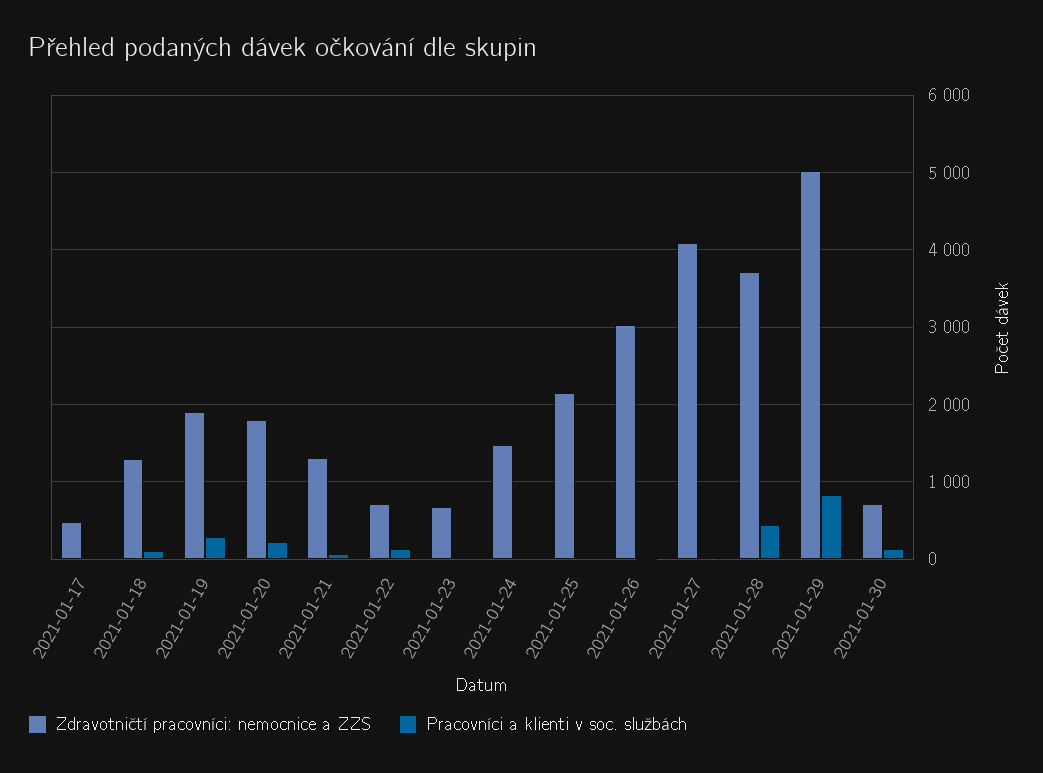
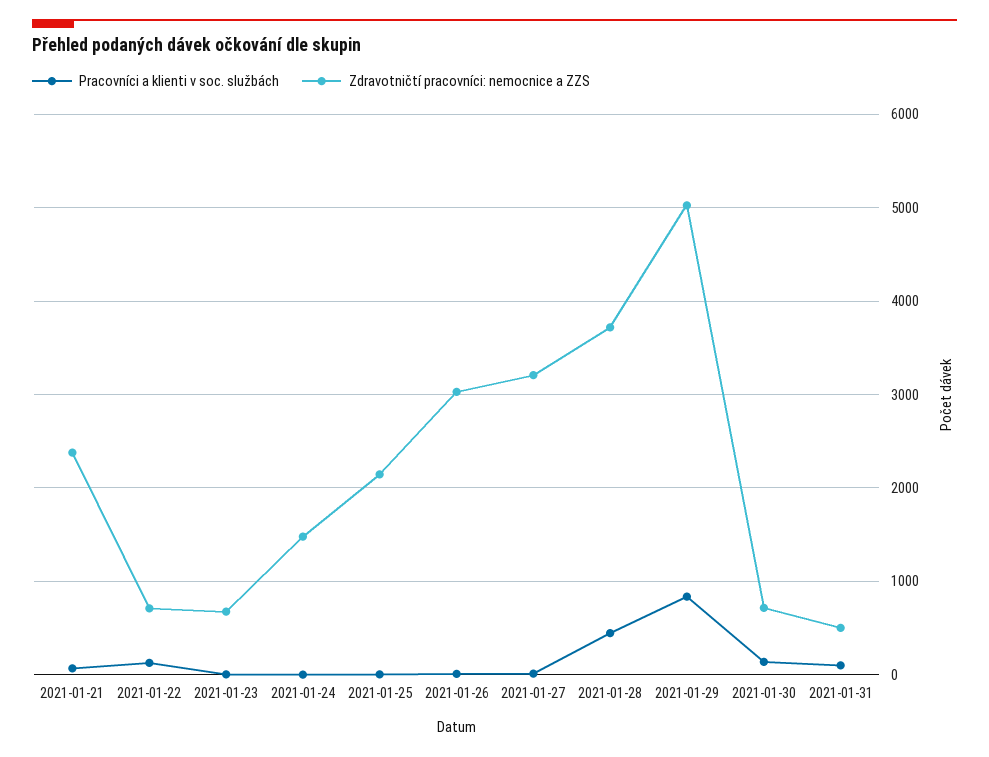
Zdravotničtí pracovníci: nemocnice a ZZS, 2021-01-17: 500 -> none
Pracovníci a klienti v soc. službách, 2021-01-17: 0 -> none
Zdravotničtí pracovníci: nemocnice a ZZS, 2021-01-18: 1300 -> none
Pracovníci a klienti v soc. službách, 2021-01-18: 100 -> none
Zdravotničtí pracovníci: nemocnice a ZZS, 2021-01-19: 1900 -> none
Pracovníci a klienti v soc. službách, 2021-01-19: 300 -> none
Zdravotničtí pracovníci: nemocnice a ZZS, 2021-01-20: 1800 -> none
Pracovníci a klienti v soc. službách, 2021-01-20: 200 -> none
Zdravotničtí pracovníci: nemocnice a ZZS, 2021-01-21: 1300 -> 2400
Zdravotničtí pracovníci: nemocnice a ZZS, 2021-01-27: 4100 -> 3200
Pracovníci a klienti v soc. službách, 2021-01-31: none -> 100
Zdravotničtí pracovníci: nemocnice a ZZS, 2021-01-31: none -> 500

